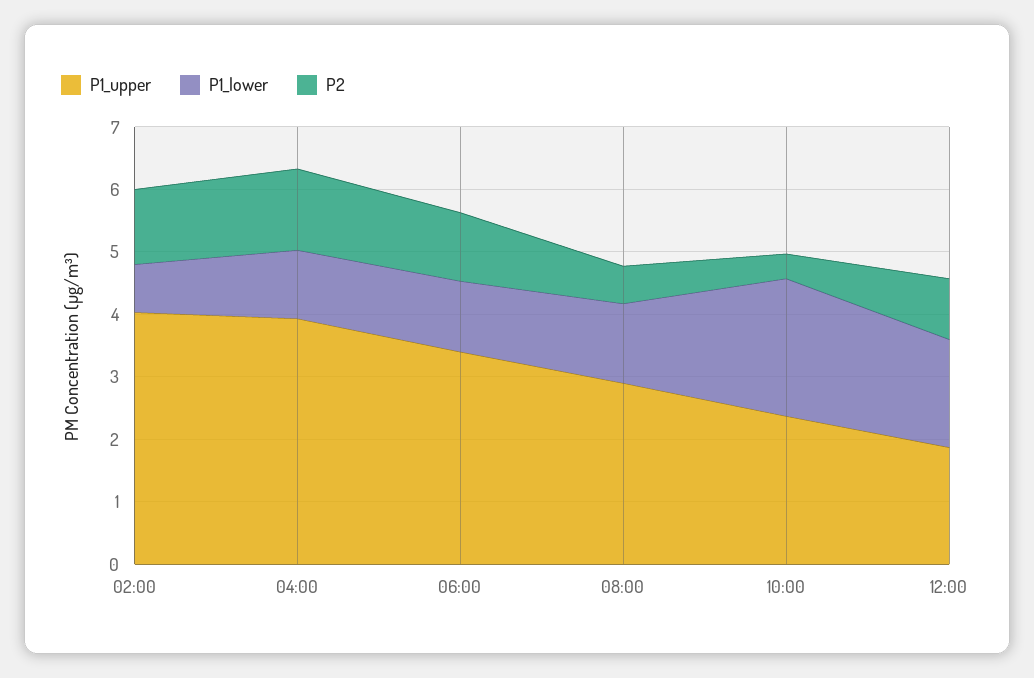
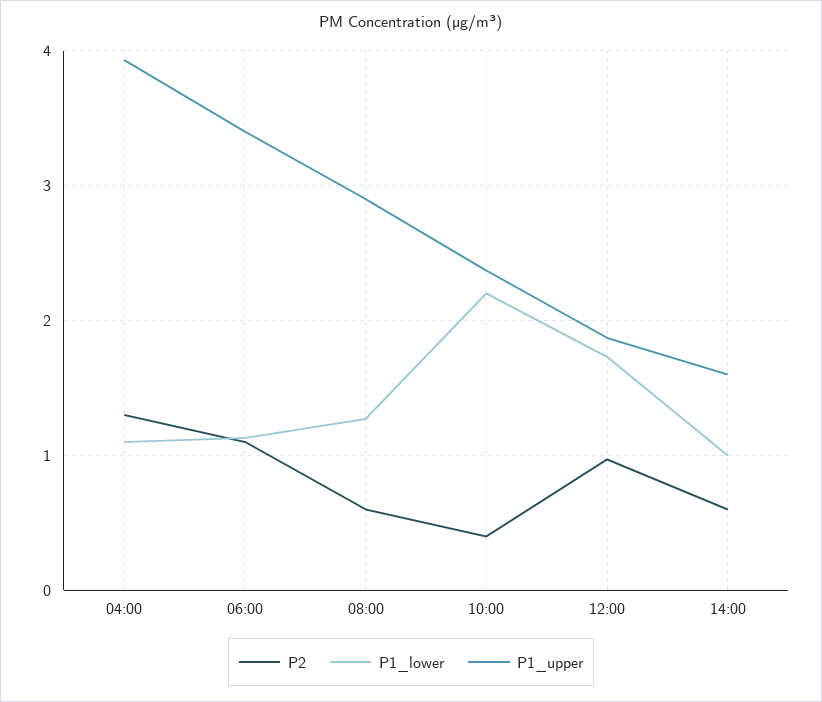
P1_upper, 02:00: 4 -> none
P1_lower, 02:00: 0.8 -> none
P2, 02:00: 1.2 -> none
P2, 14:00: none -> 0.6
P1_lower, 14:00: none -> 1
P1_upper, 14:00: none -> 1.6

